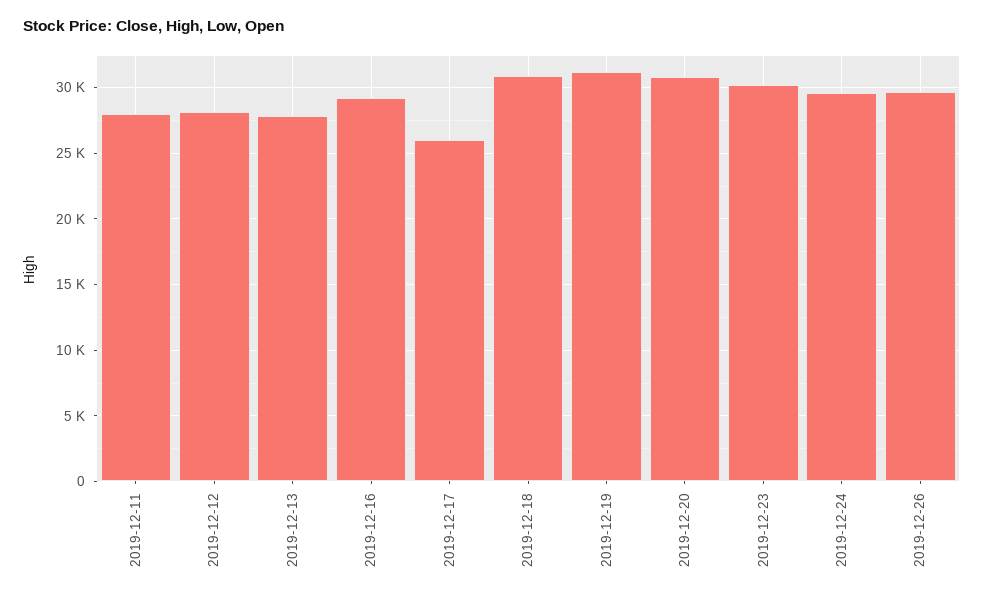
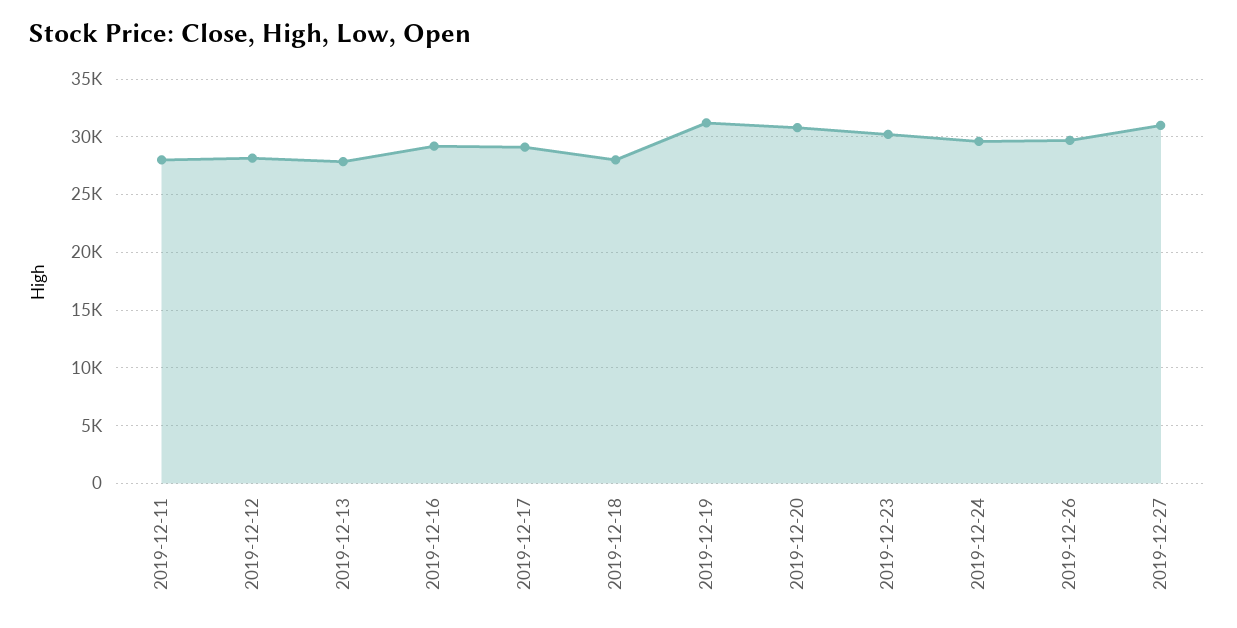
2019-12-17: 26000 -> 29000
2019-12-18: 31000 -> 28000
2019-12-27: none -> 31000

